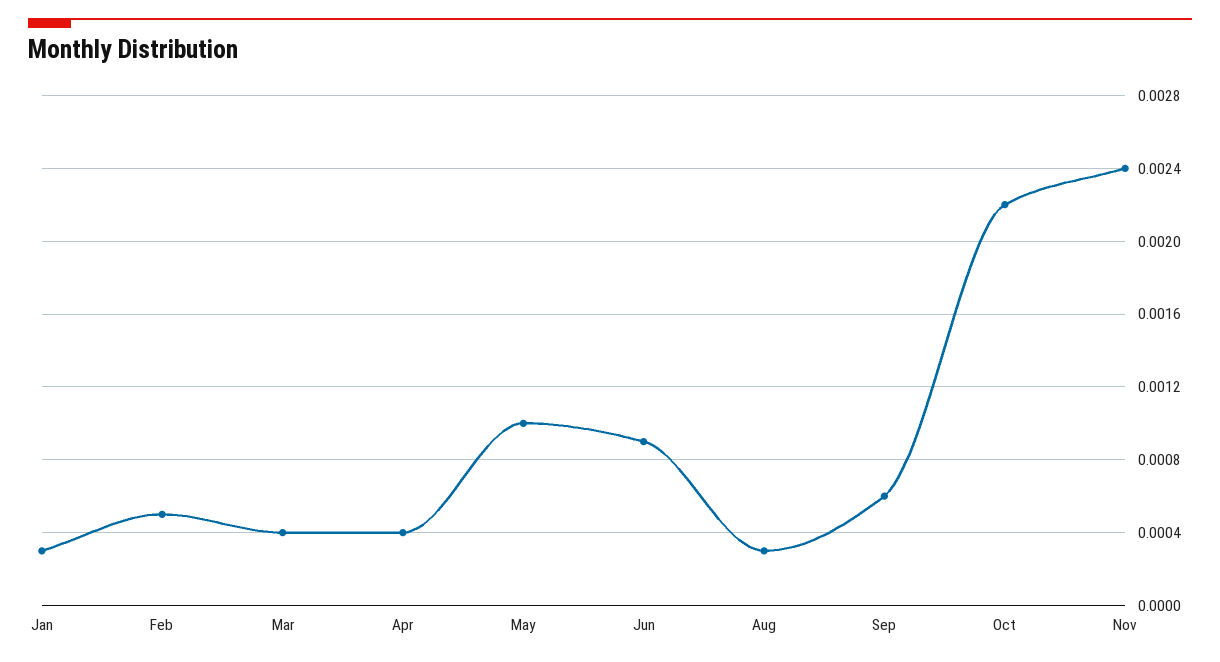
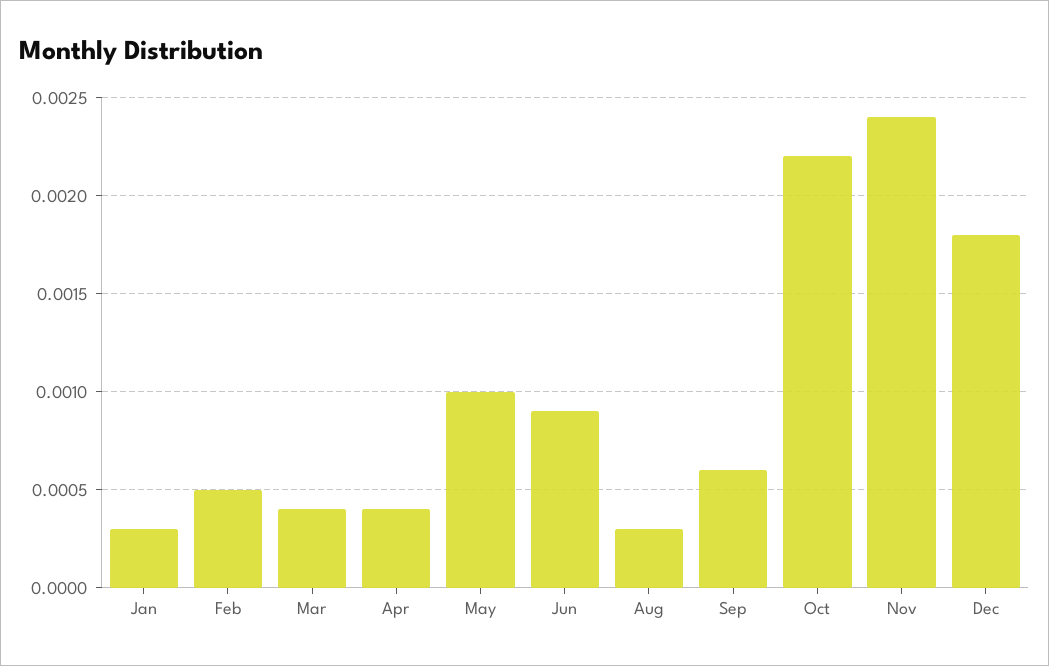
Dec: none -> 0.0018

